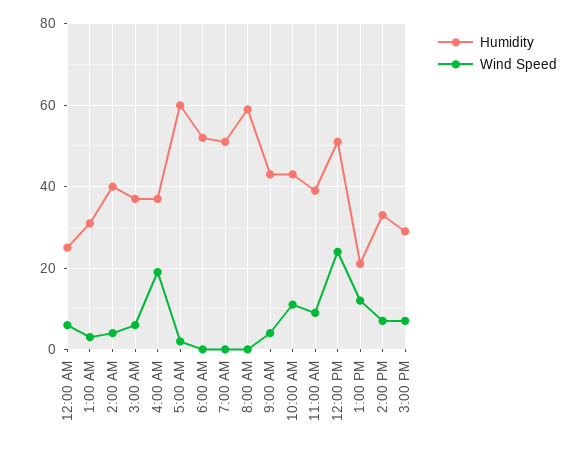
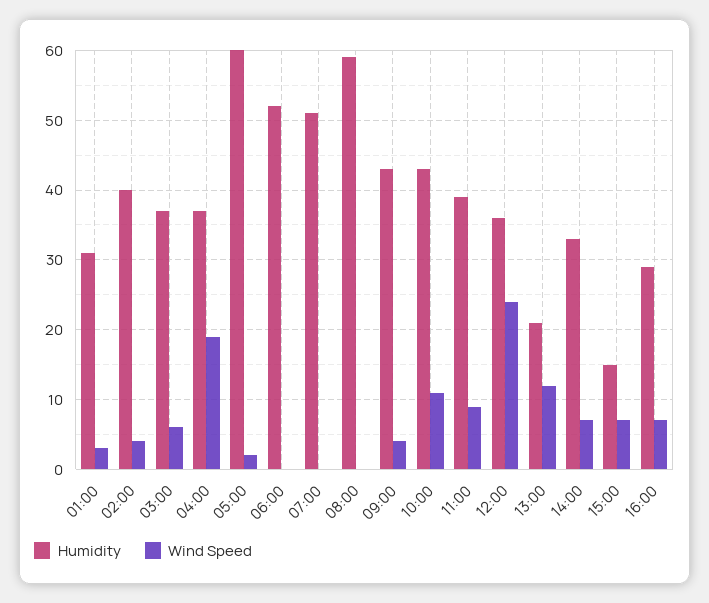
Humidity, 12:00 AM: 25 -> none
Wind Speed, 12:00 AM: 5 -> none
Humidity, 12:00 PM: 50 -> 36
Humidity, 3:00 PM: 30 -> 15
Humidity, 16:00: none -> 29
Wind Speed, 16:00: none -> 7

